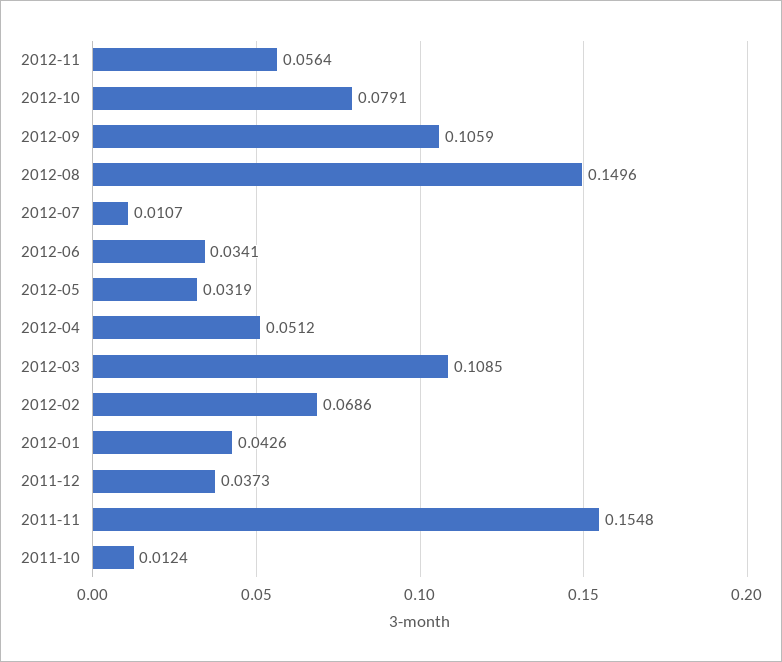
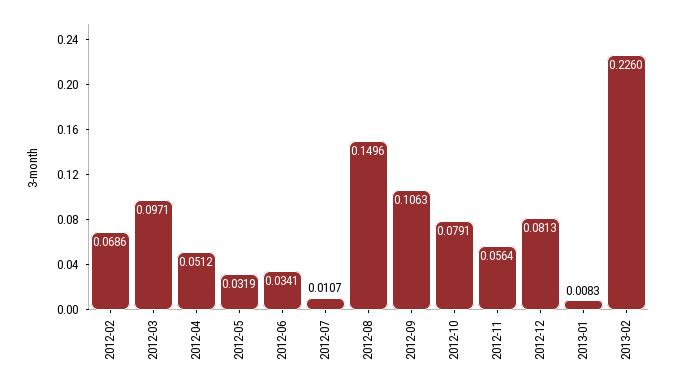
2012-09: 0.1059 -> 0.1063
2012-03: 0.1085 -> 0.0971
2012-01: 0.0426 -> none
2011-12: 0.0373 -> none
2011-11: 0.1548 -> none
2011-10: 0.0124 -> none
2012-12: none -> 0.0813
2013-01: none -> 0.0083
2013-02: none -> 0.226

